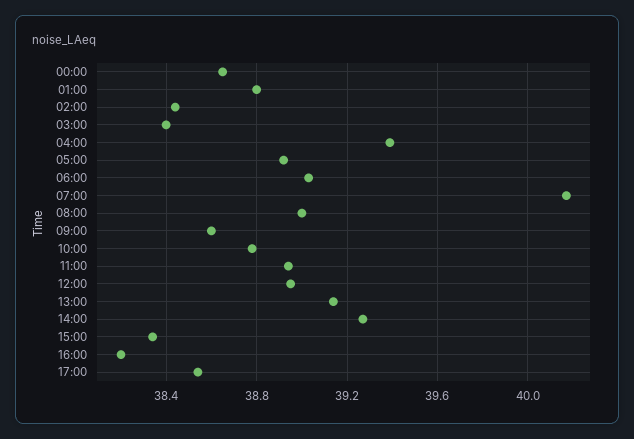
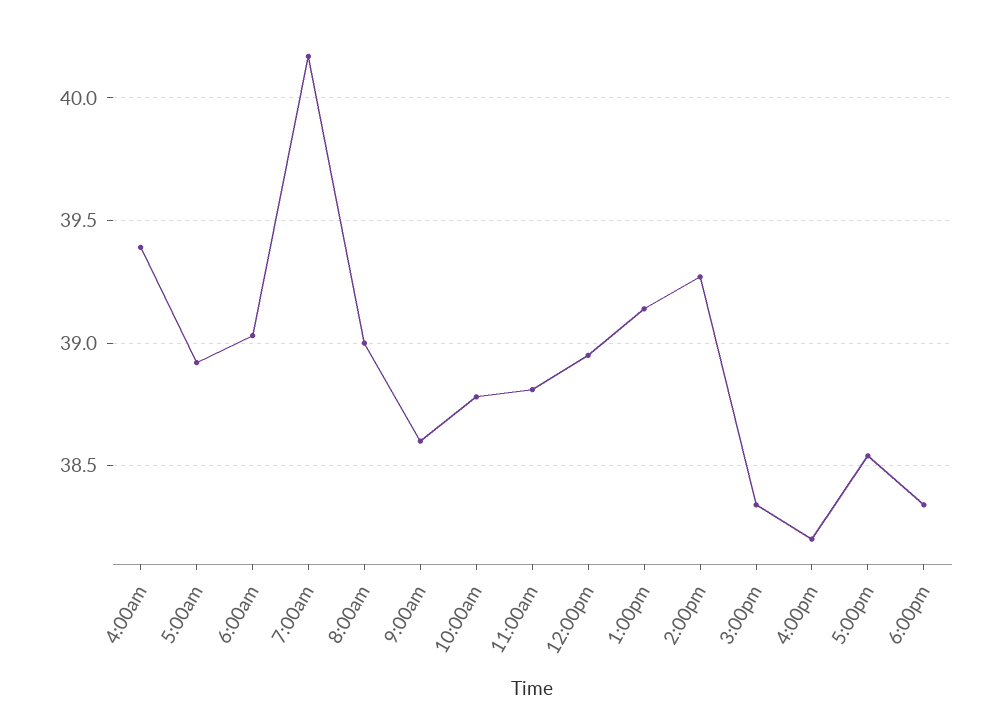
00:00: 38.65 -> none
01:00: 38.8 -> none
02:00: 38.45 -> none
03:00: 38.4 -> none
11:00: 38.95 -> 38.8
6:00pm: none -> 38.35

